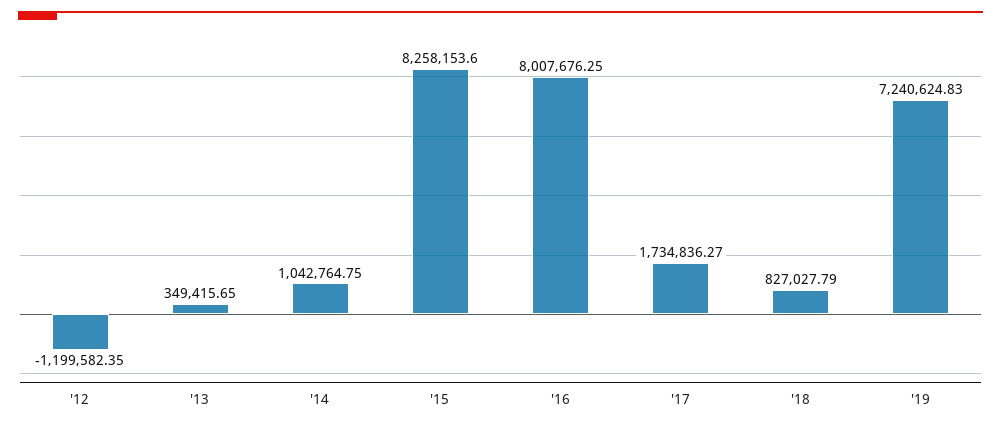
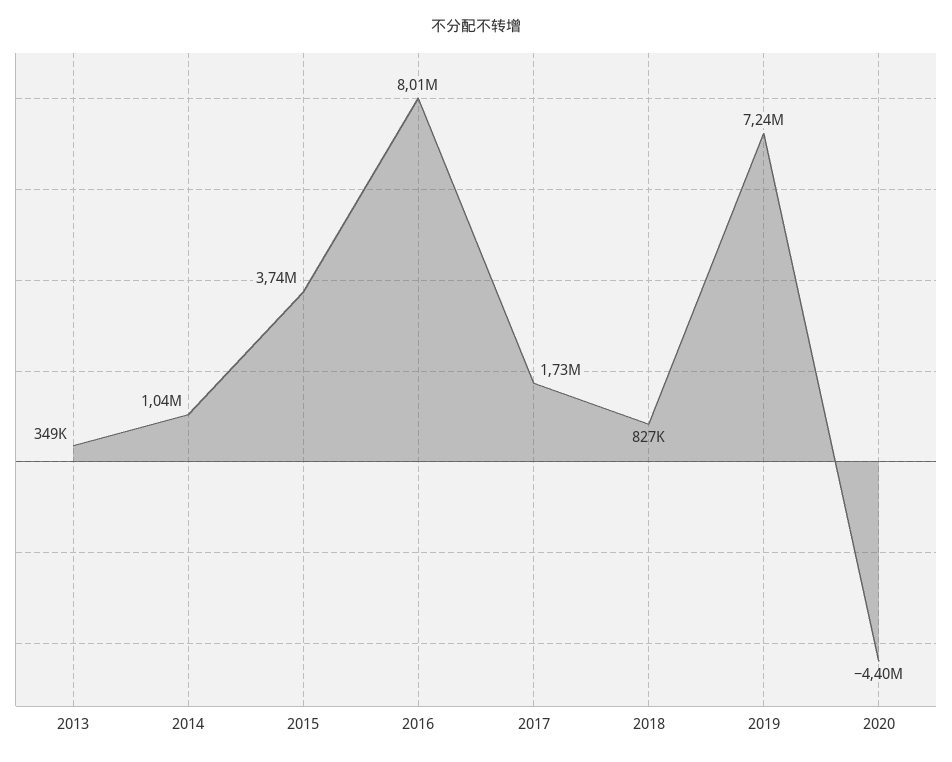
'12: -1199582.35 -> none
'15: 8258153.6 -> 3740000
2020: none -> -4400000

